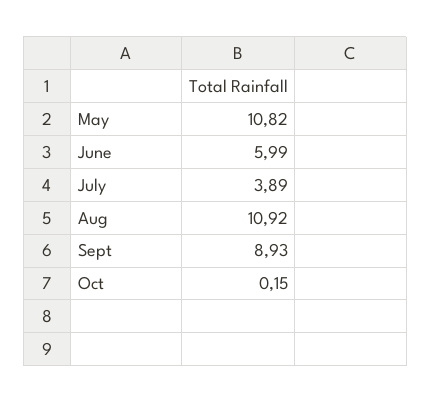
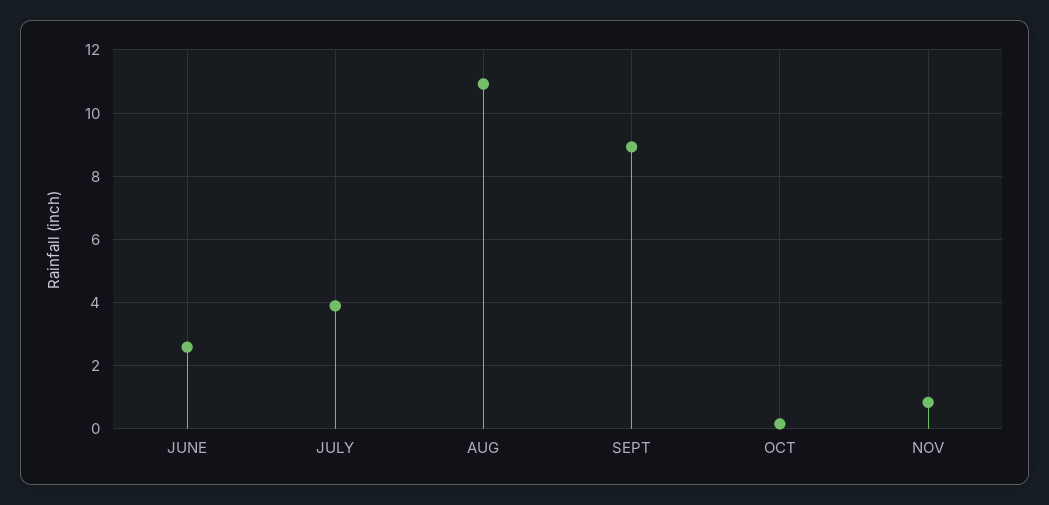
May: 10.82 -> none
June: 5.99 -> 2.6
NOV: none -> 0.8

